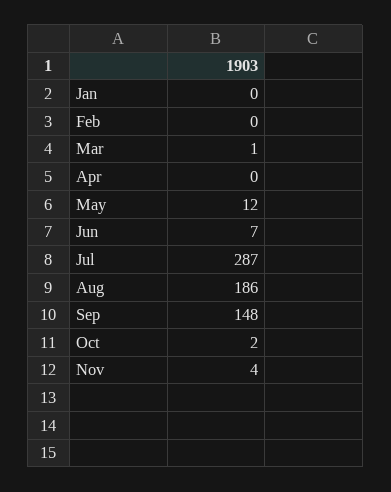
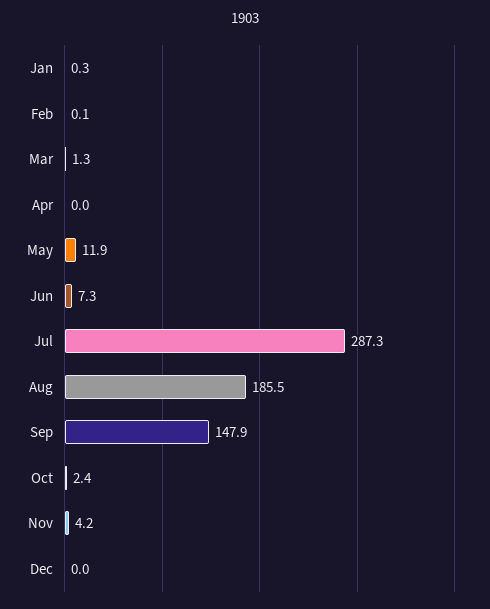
Dec: none -> 0

